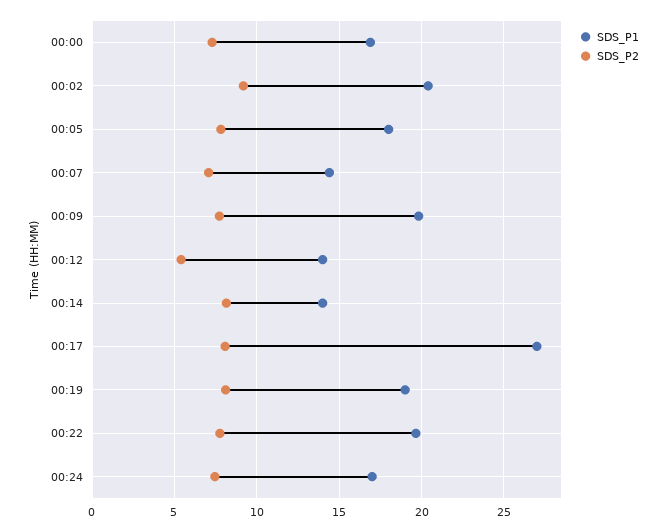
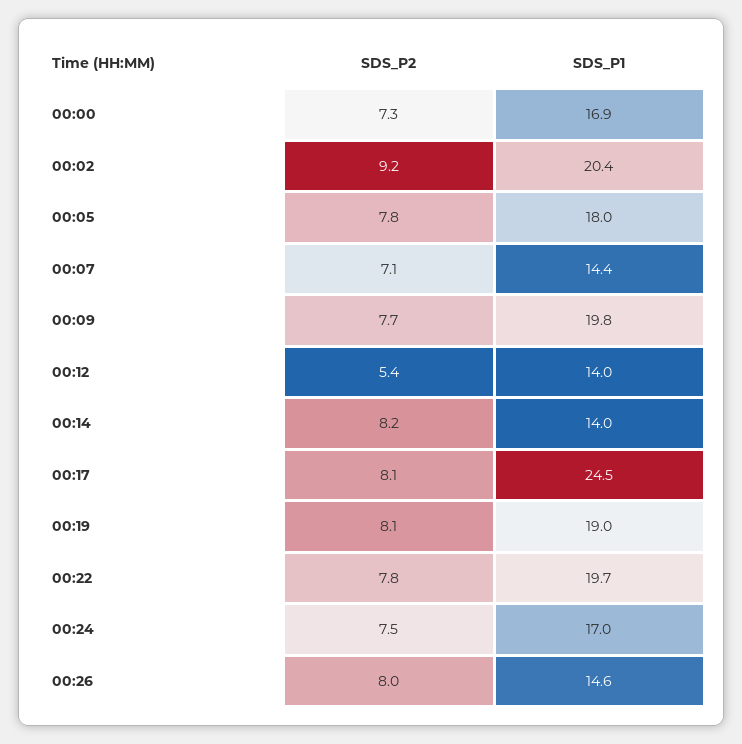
SDS_P1, 00:17: 27 -> 24.5
SDS_P2, 00:26: none -> 8
SDS_P1, 00:26: none -> 14.6

